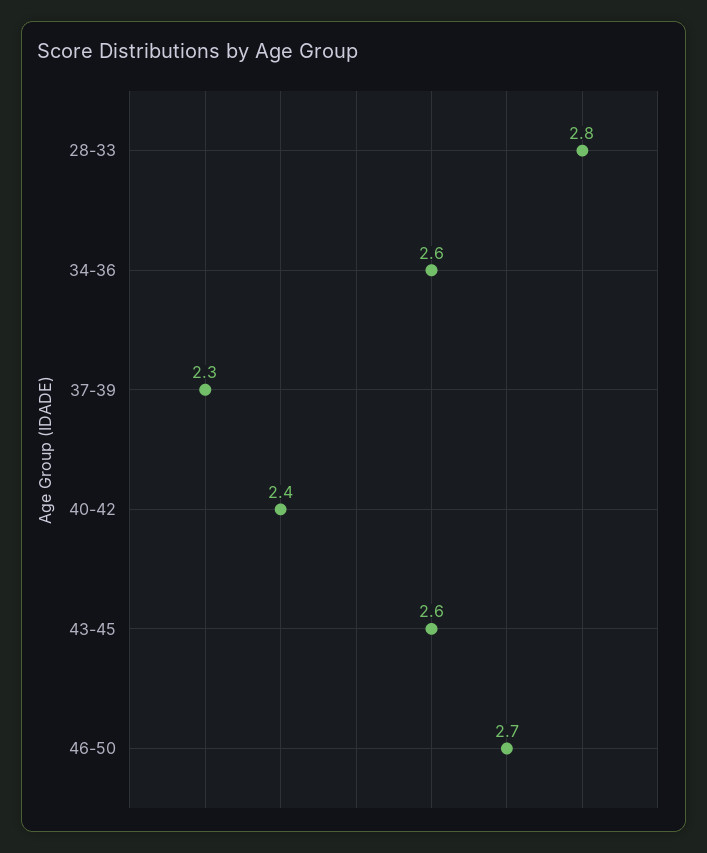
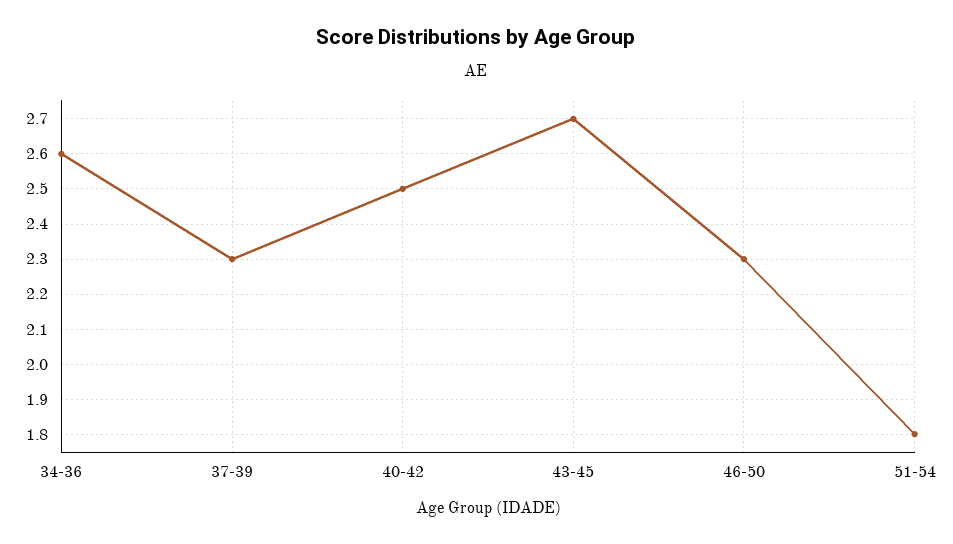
28-33: 2.8 -> none
40-42: 2.4 -> 2.5
43-45: 2.6 -> 2.7
46-50: 2.7 -> 2.3
51-54: none -> 1.8

